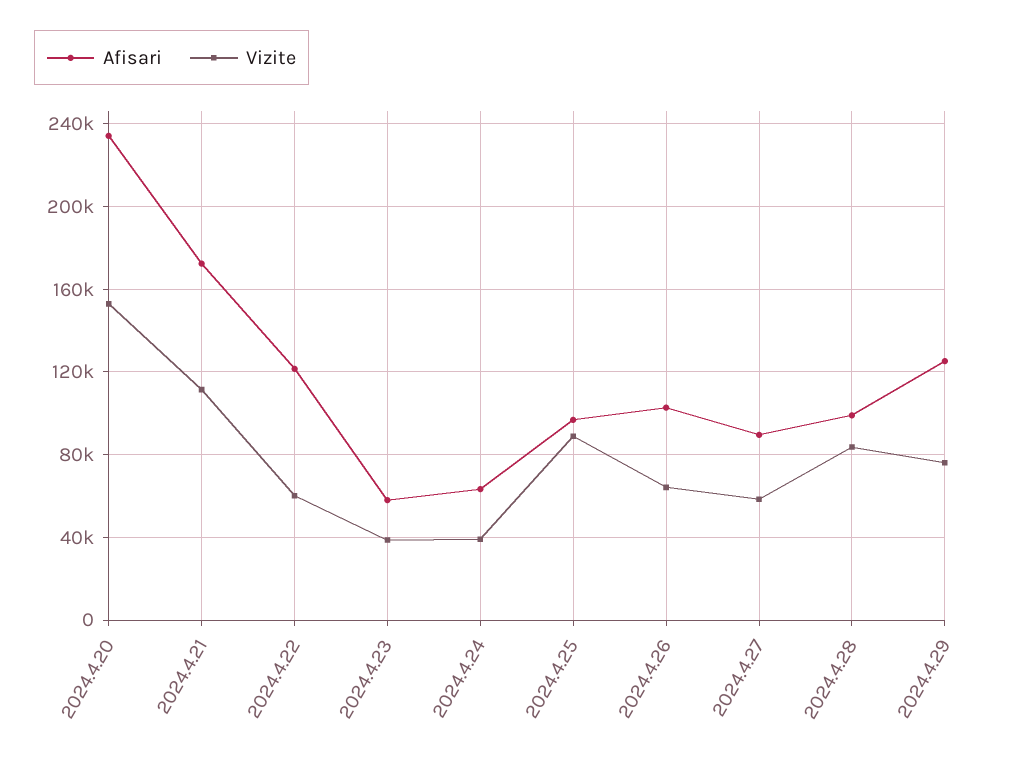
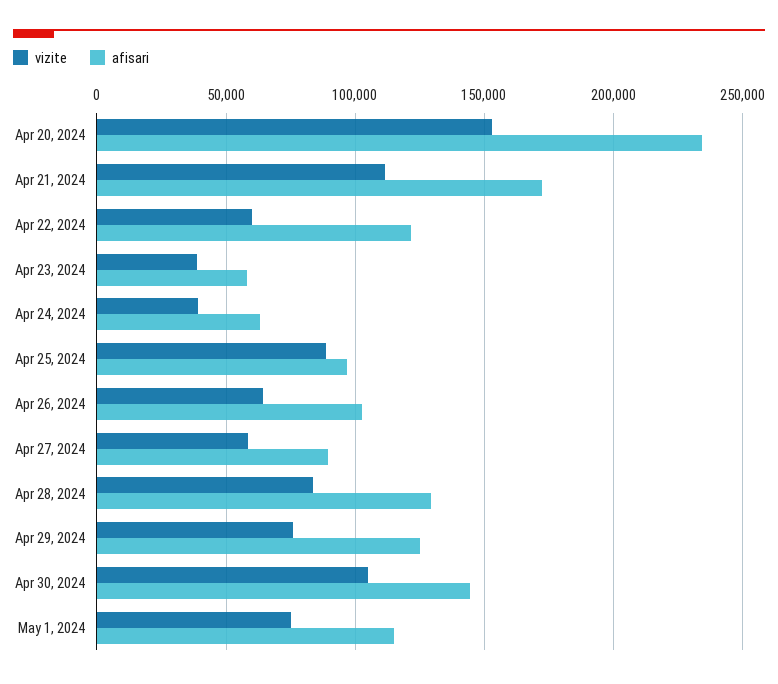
Afisari, 2024.4.28: 100000 -> 130000
Vizite, Apr 30, 2024: none -> 105000
Afisari, Apr 30, 2024: none -> 145000
Vizite, May 1, 2024: none -> 75000
Afisari, May 1, 2024: none -> 115000

